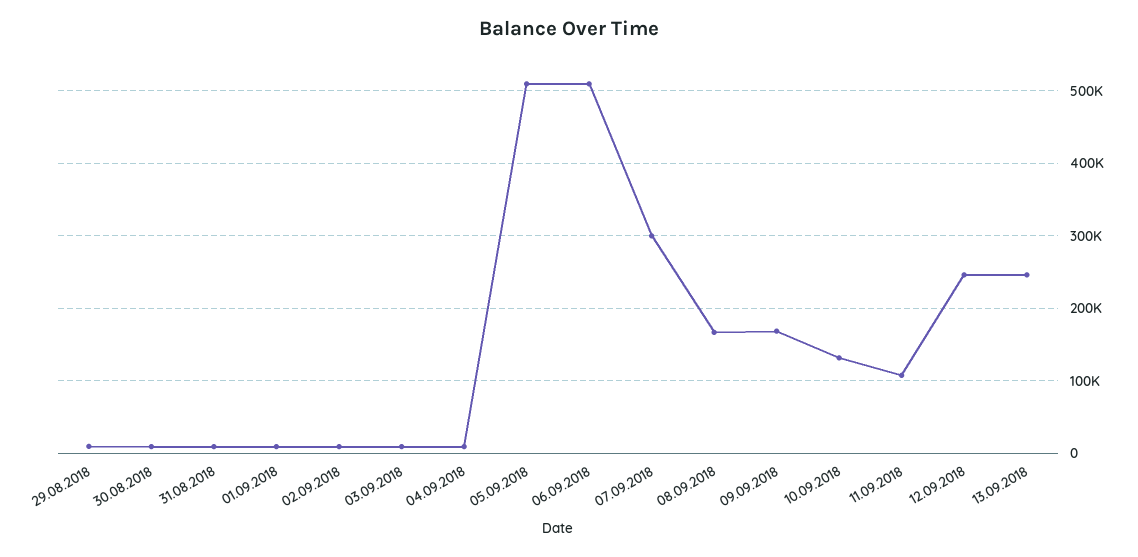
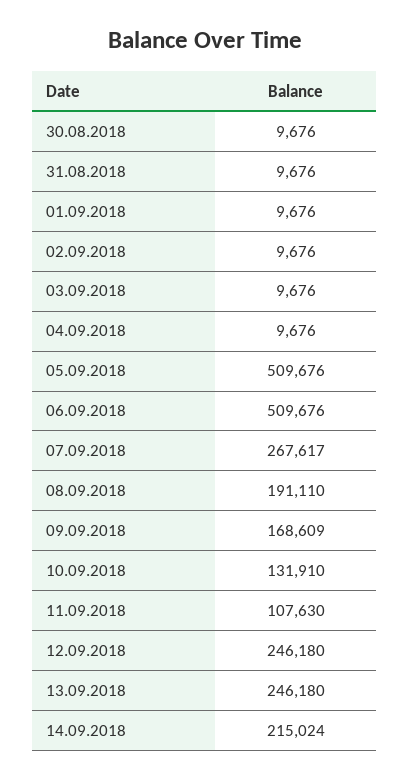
29.08.2018: 10000 -> none
07.09.2018: 300000 -> 267617
08.09.2018: 170000 -> 191110
14.09.2018: none -> 215024

